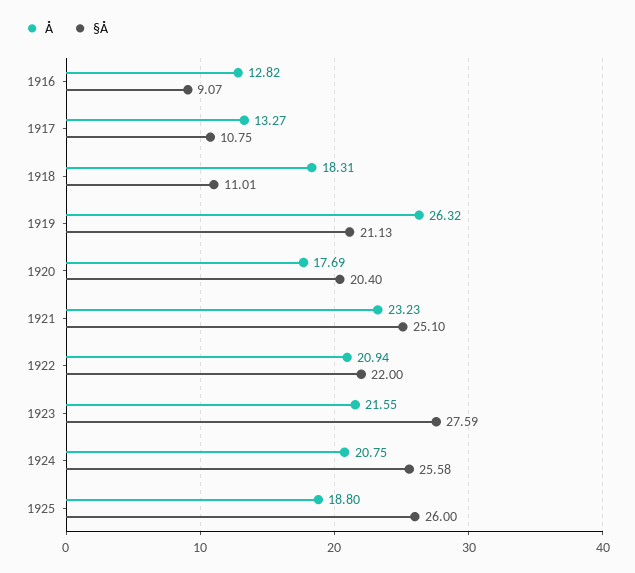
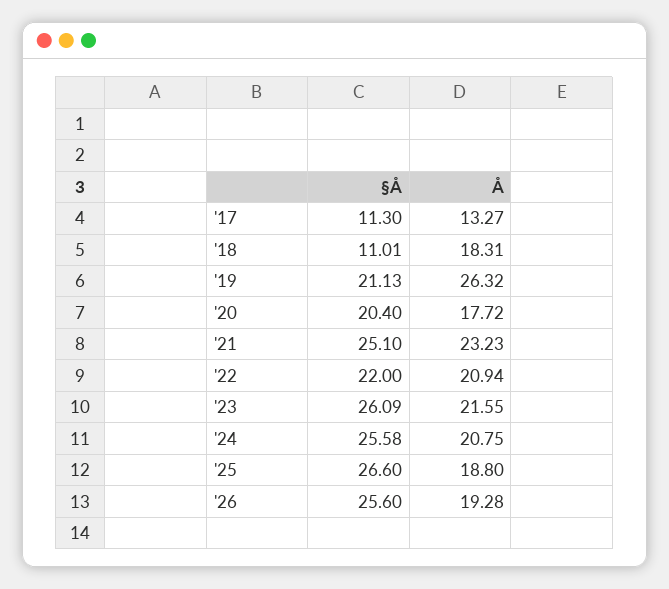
Å, 1916: 12.82 -> none
§Å, 1916: 9.07 -> none
§Å, 1917: 10.75 -> 11.3
Å, 1920: 17.69 -> 17.72
§Å, 1923: 27.59 -> 26.09
§Å, 1925: 26 -> 26.6
§Å, '26: none -> 25.6
Å, '26: none -> 19.28

